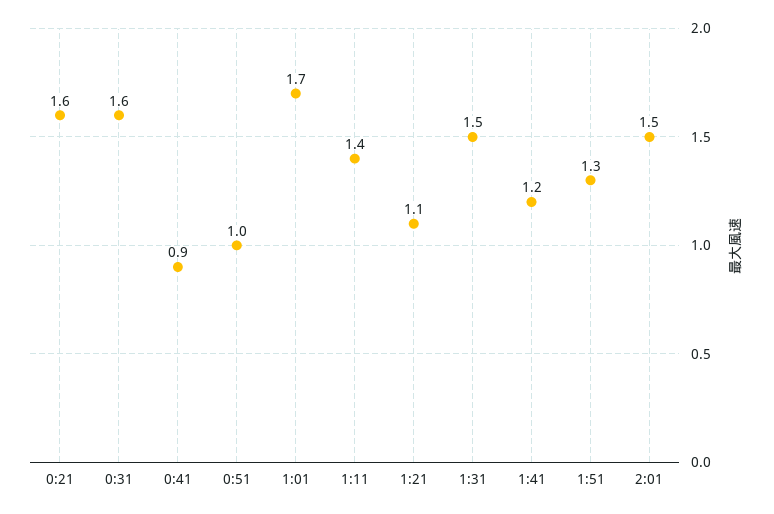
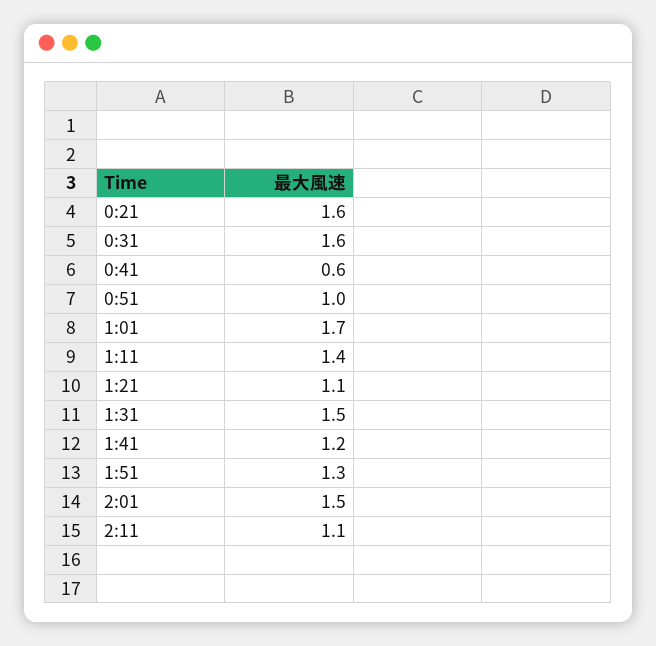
0:41: 0.9 -> 0.6
2:11: none -> 1.1

